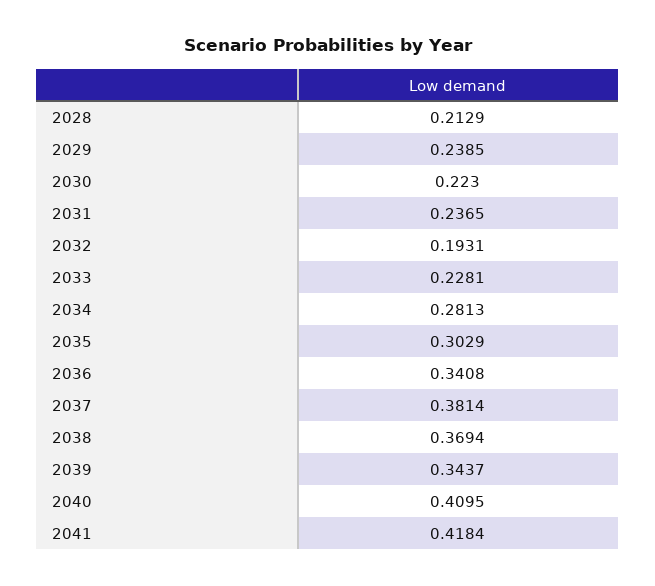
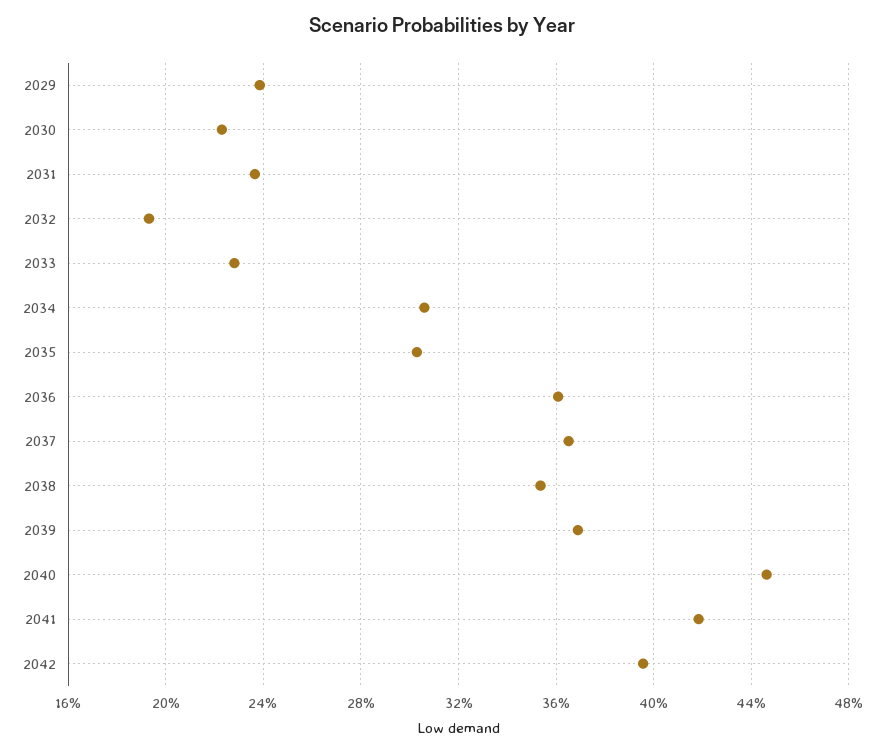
2028: 0.2129 -> none
2034: 0.2813 -> 0.305
2036: 0.3408 -> 0.36
2037: 0.3814 -> 0.365
2038: 0.3694 -> 0.355
2039: 0.3437 -> 0.37
2040: 0.4095 -> 0.445
2042: none -> 0.395

